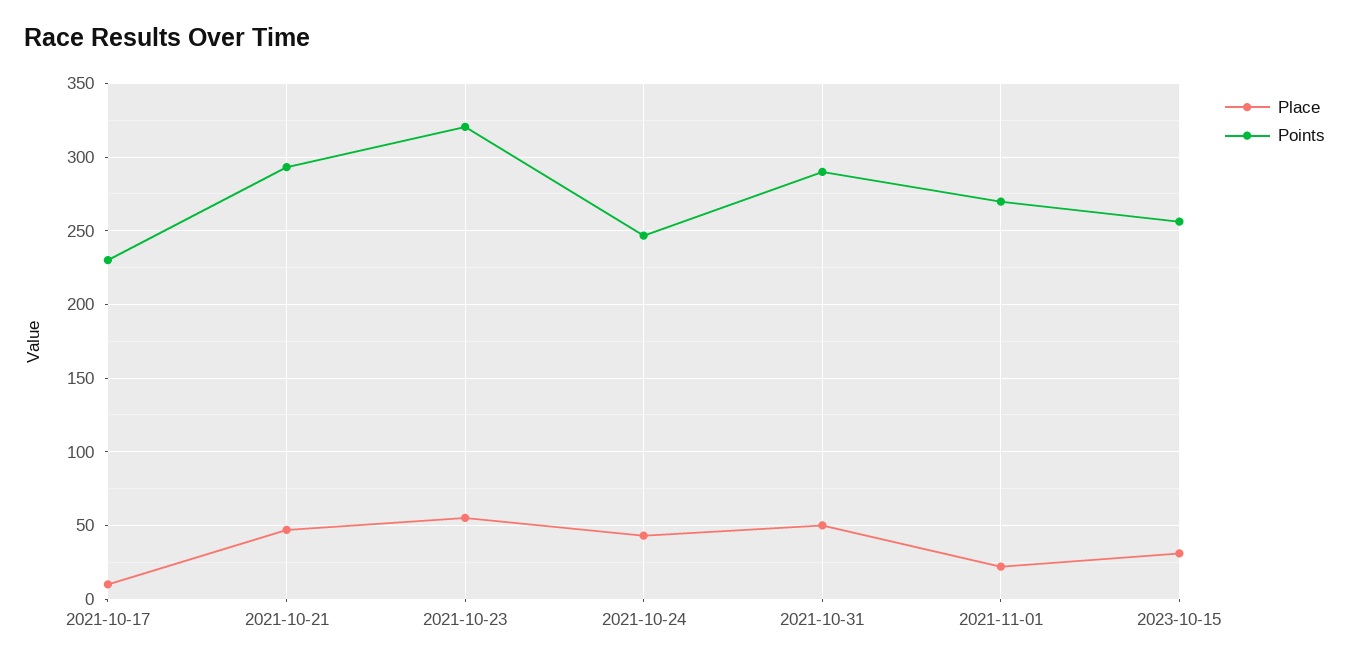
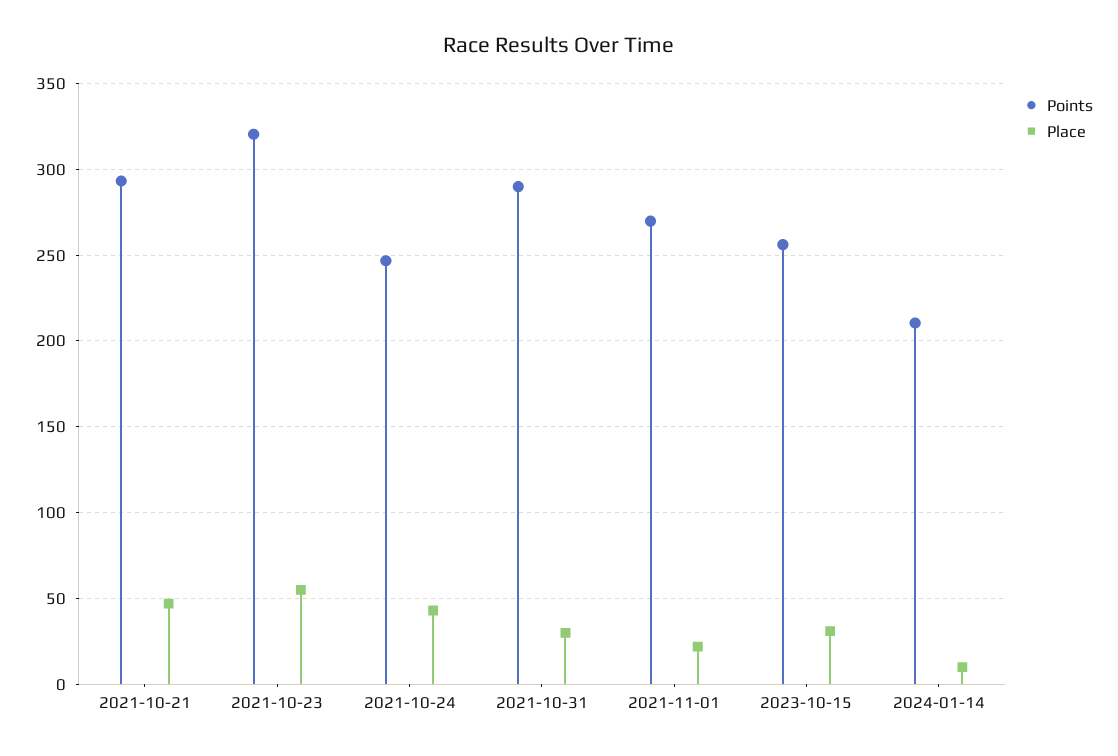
Place, 2021-10-17: 10 -> none
Points, 2021-10-17: 230 -> none
Place, 2021-10-31: 50 -> 30
Points, 2024-01-14: none -> 210
Place, 2024-01-14: none -> 10

